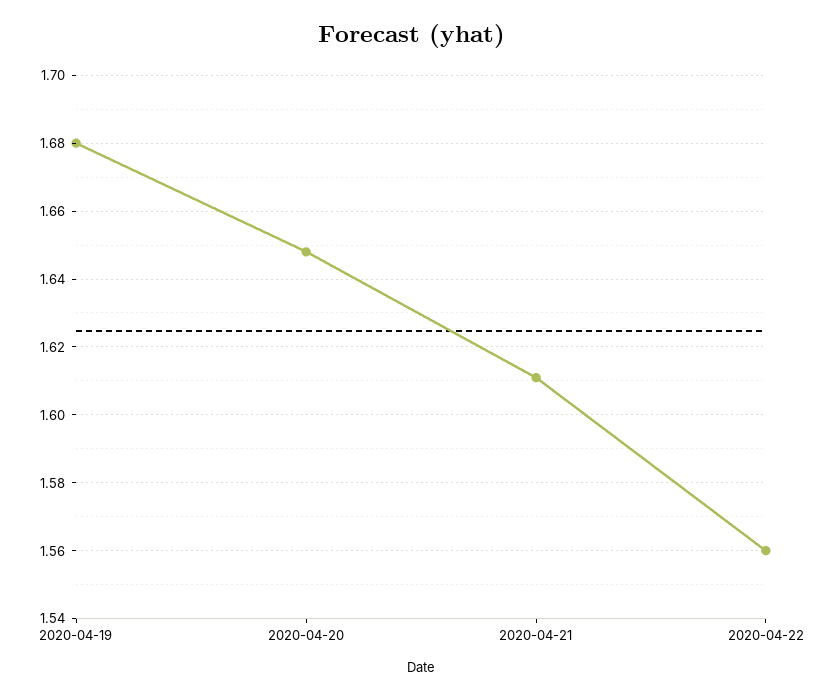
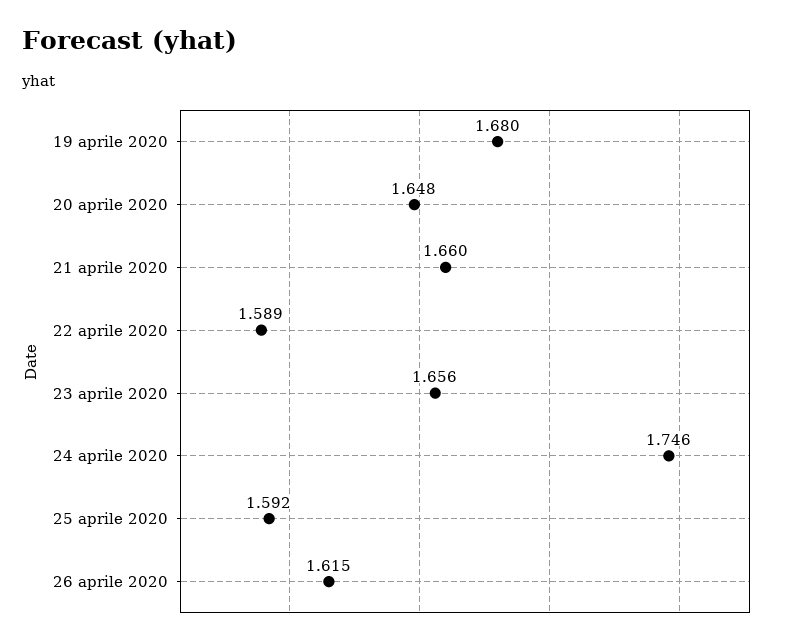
2020-04-21: 1.61 -> 1.66
2020-04-22: 1.56 -> 1.589
23 aprile 2020: none -> 1.656
24 aprile 2020: none -> 1.746
25 aprile 2020: none -> 1.592
26 aprile 2020: none -> 1.615

